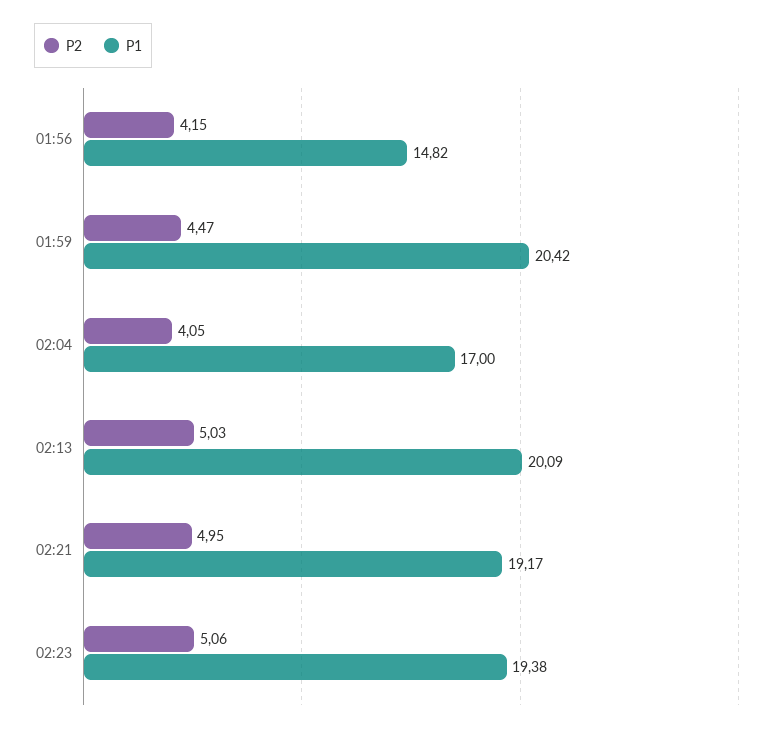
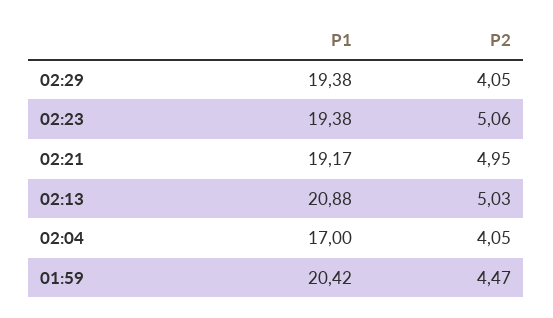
P2, 01:56: 4.15 -> none
P1, 01:56: 14.82 -> none
P1, 02:13: 20.09 -> 20.88
P1, 02:29: none -> 19.38
P2, 02:29: none -> 4.05

